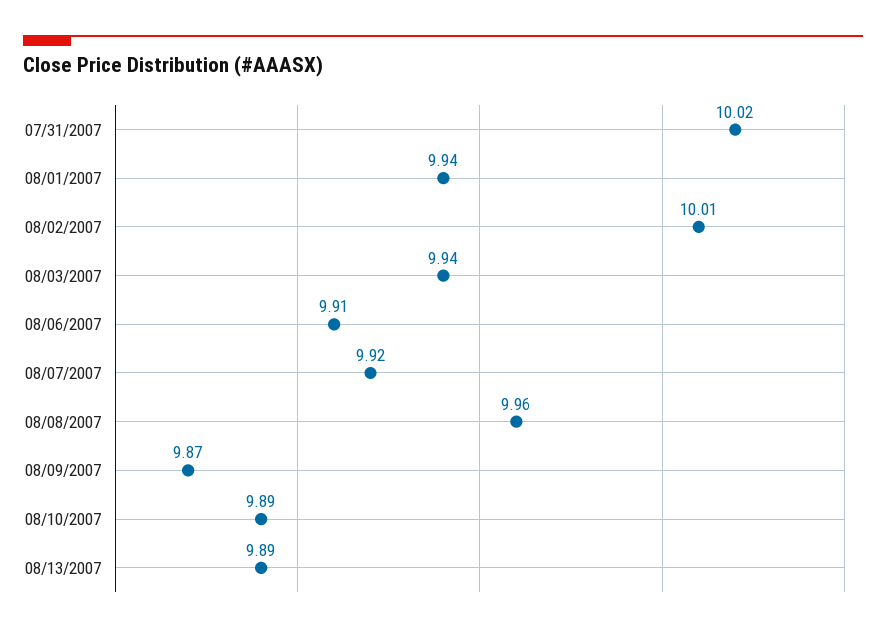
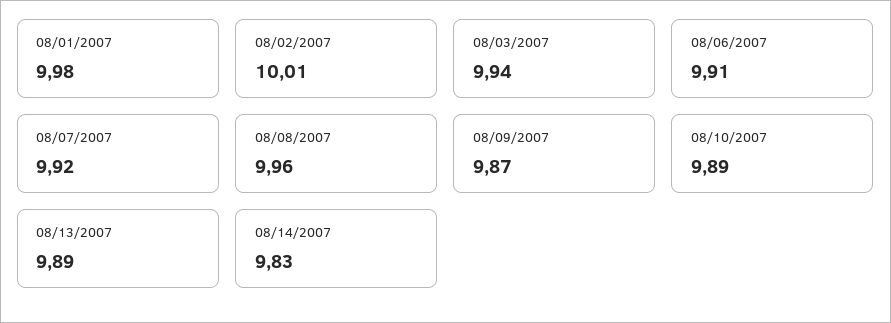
07/31/2007: 10.02 -> none
08/01/2007: 9.94 -> 9.98
08/14/2007: none -> 9.83

